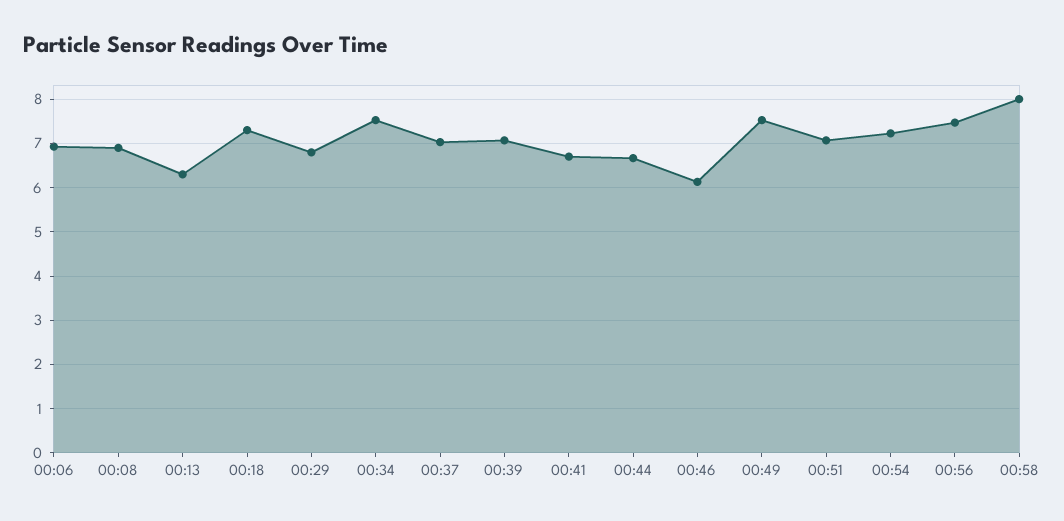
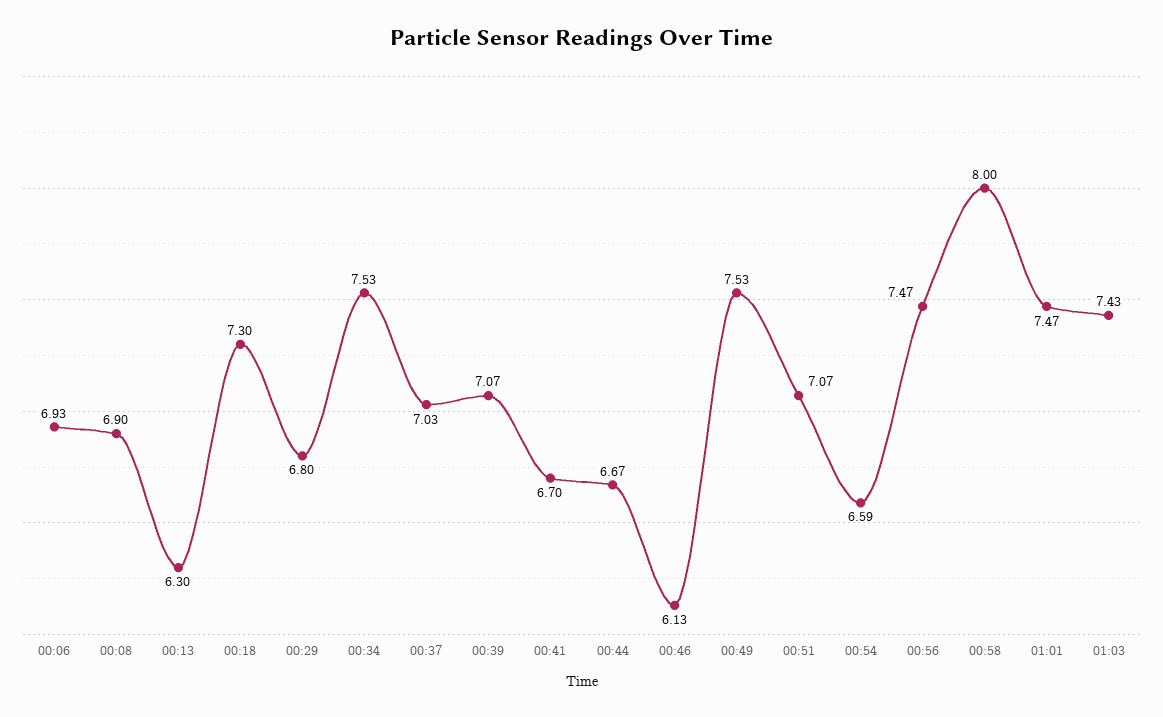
00:54: 7.2 -> 6.59
01:01: none -> 7.47
01:03: none -> 7.43

